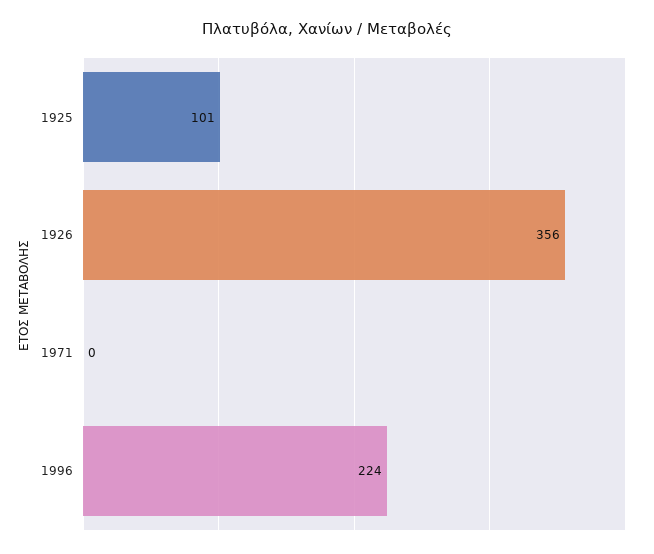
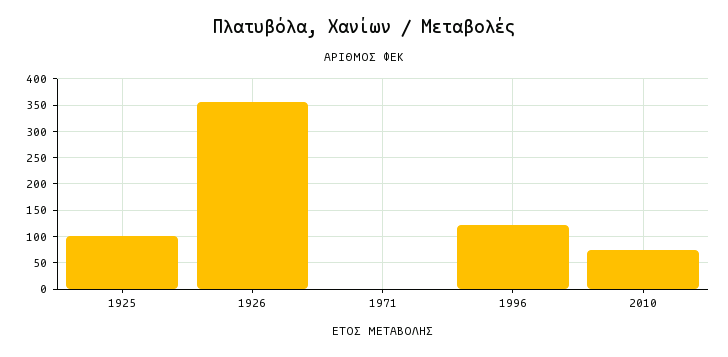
1996: 224 -> 125
2010: none -> 75

